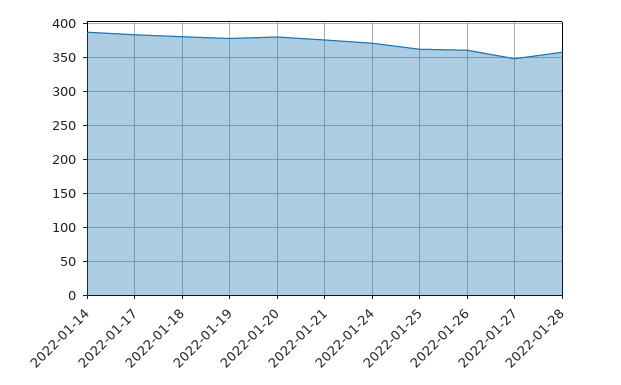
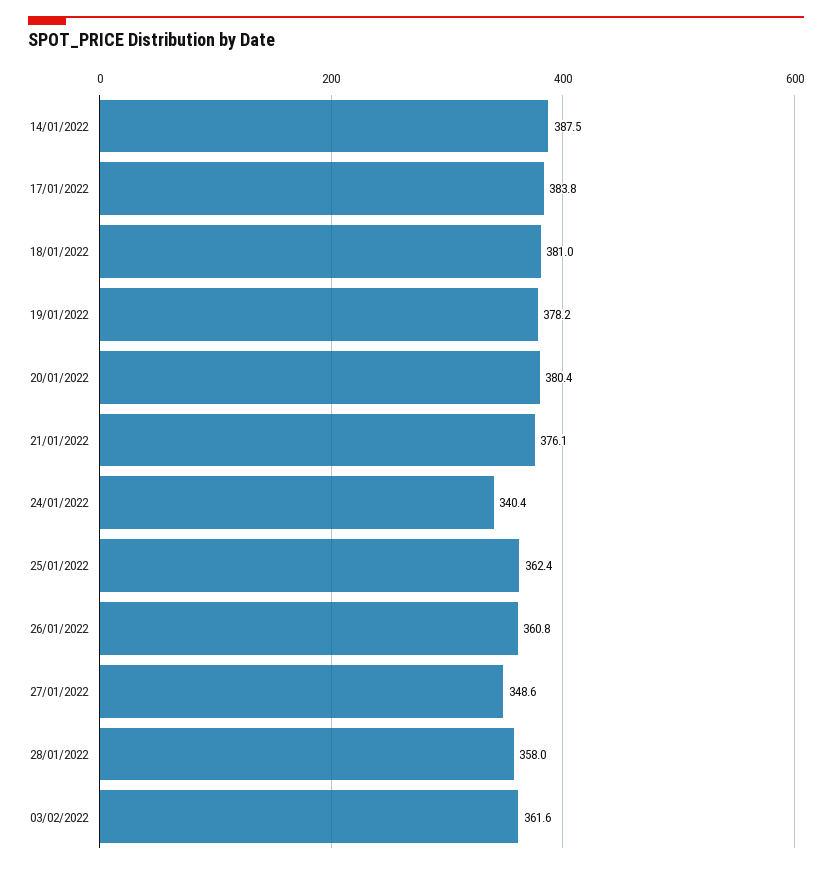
2022-01-24: 370 -> 340.4
03/02/2022: none -> 361.6

